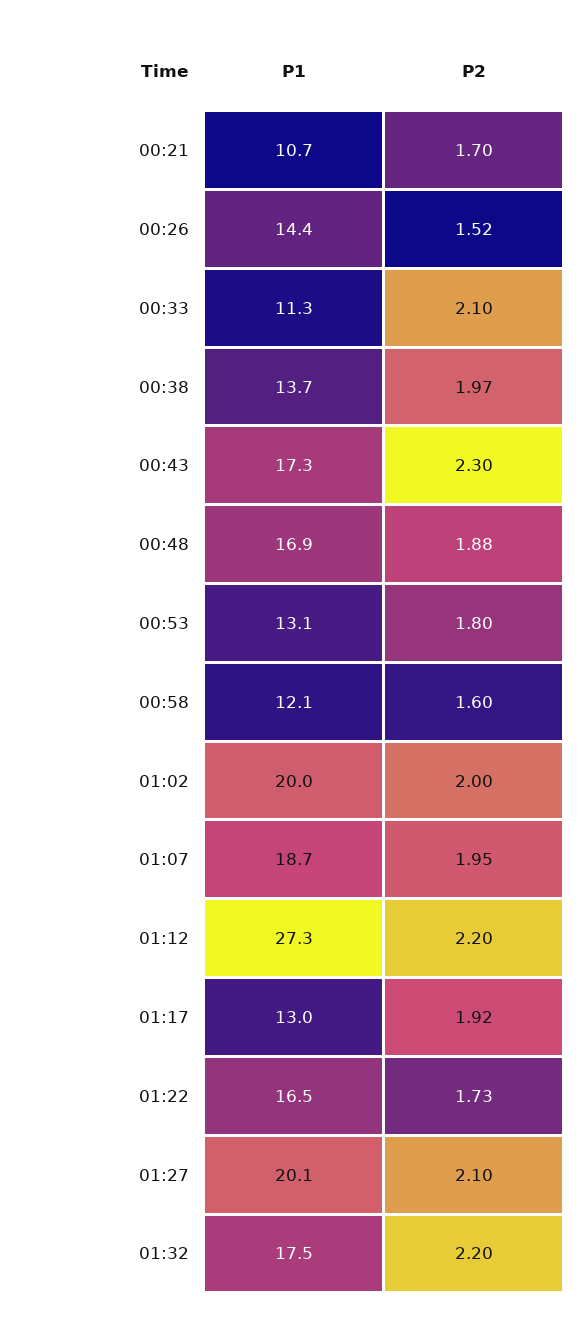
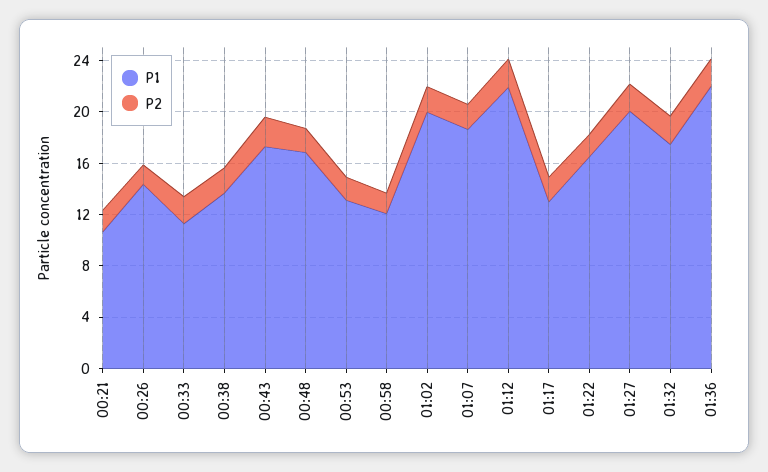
P1, 01:12: 27.3 -> 22
P1, 01:36: none -> 22
P2, 01:36: none -> 2

